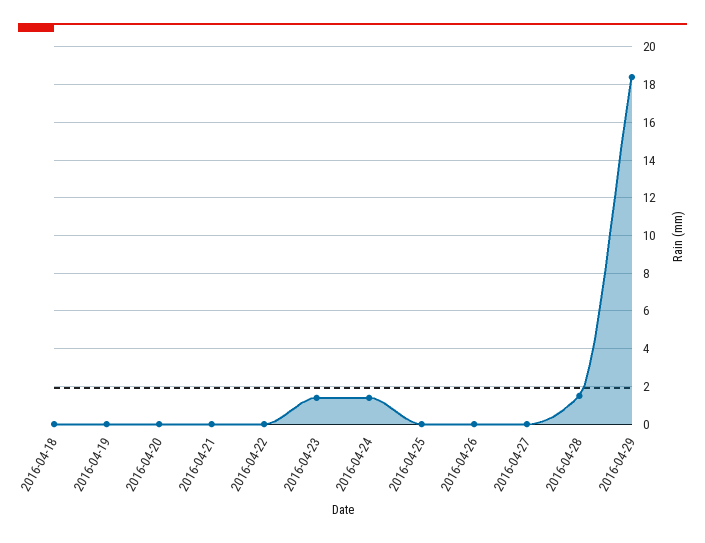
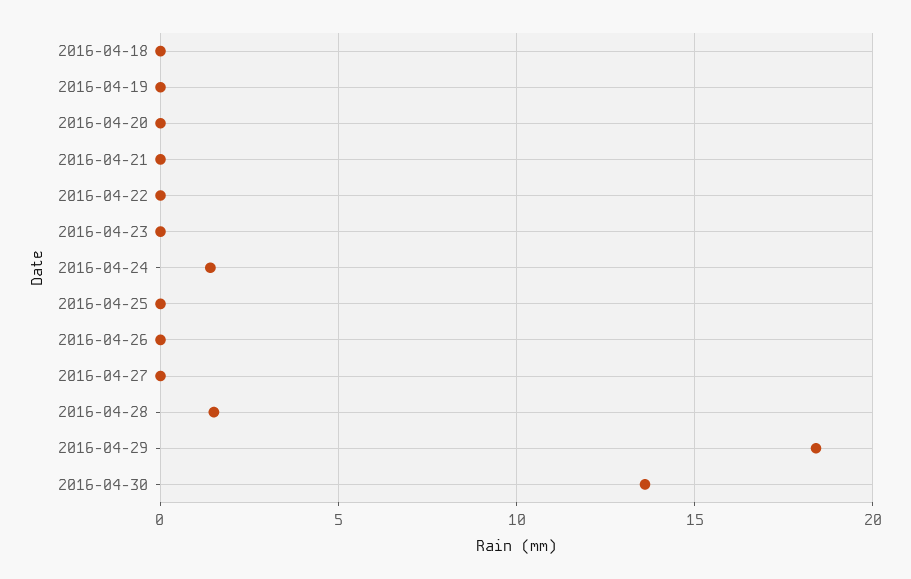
2016-04-23: 1.5 -> 0
2016-04-30: none -> 13.5

